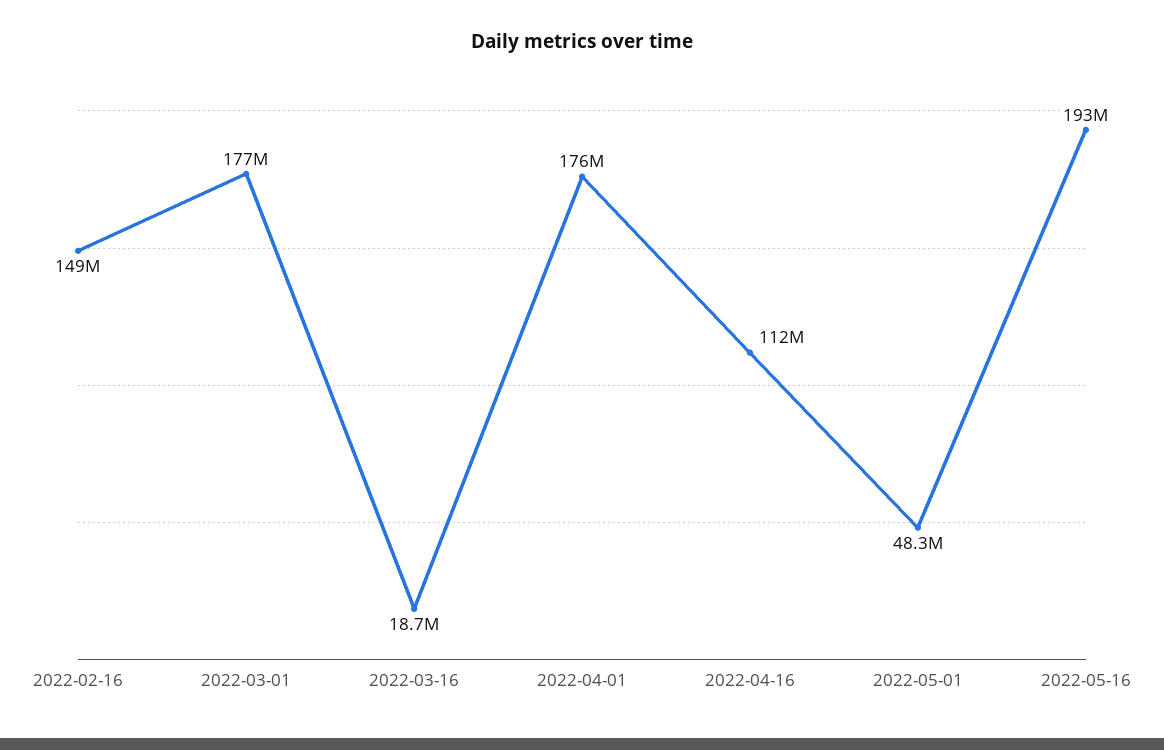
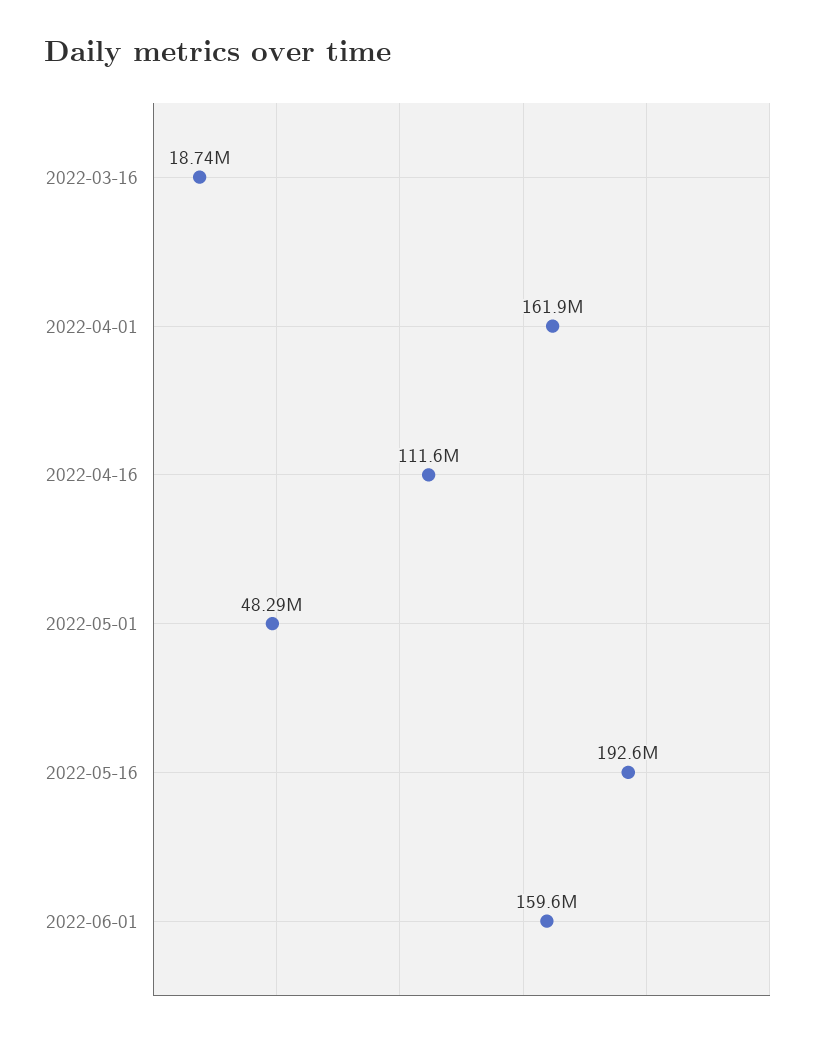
2022-02-16: 149000000 -> none
2022-03-01: 177000000 -> none
2022-04-01: 176000000 -> 161900000
2022-06-01: none -> 159600000

